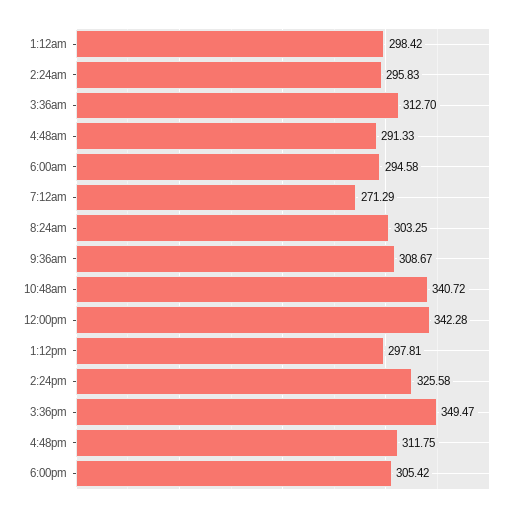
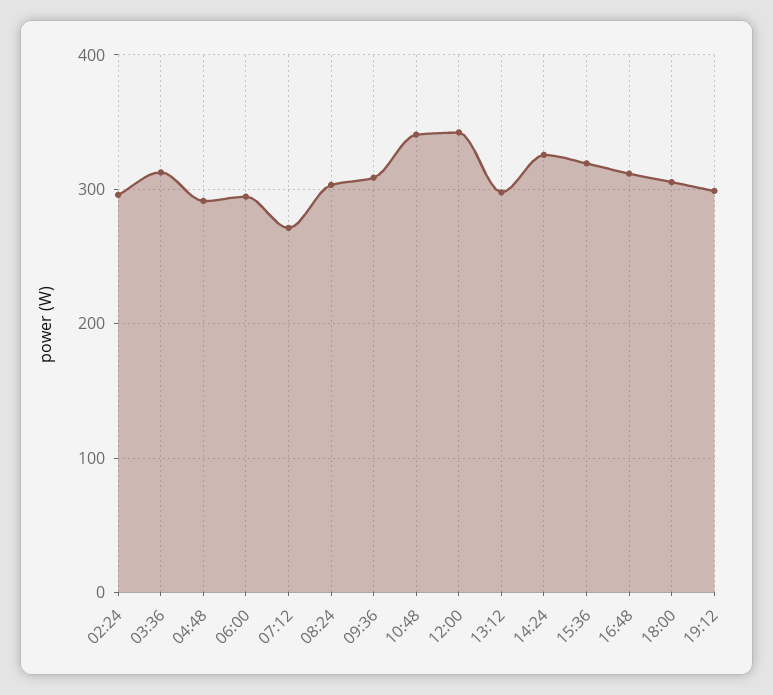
1:12am: 298.42 -> none
3:36pm: 349.47 -> 320
19:12: none -> 300

